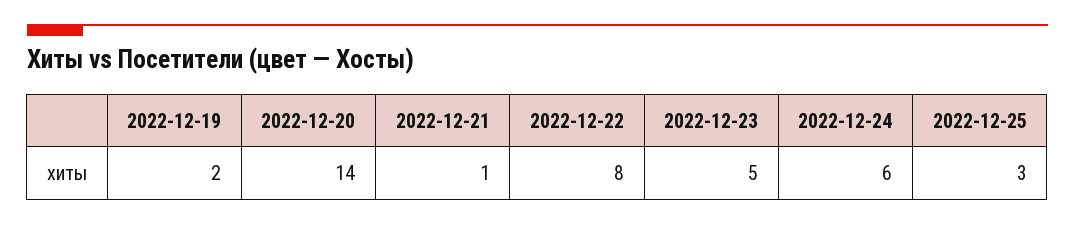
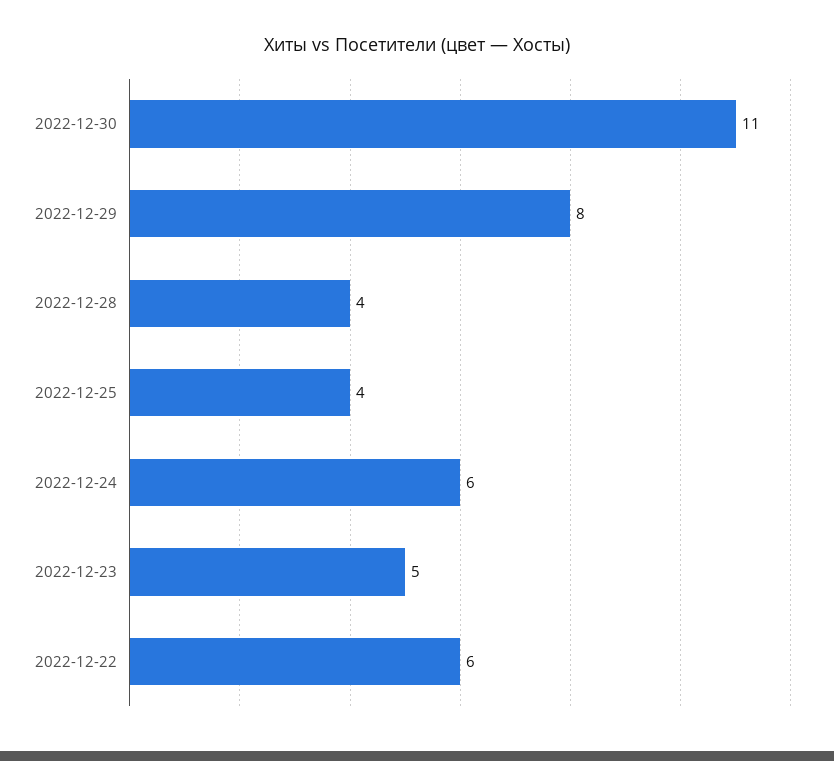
2022-12-19: 2 -> none
2022-12-20: 14 -> none
2022-12-21: 1 -> none
2022-12-22: 8 -> 6
2022-12-25: 3 -> 4
2022-12-30: none -> 11
2022-12-29: none -> 8
2022-12-28: none -> 4

